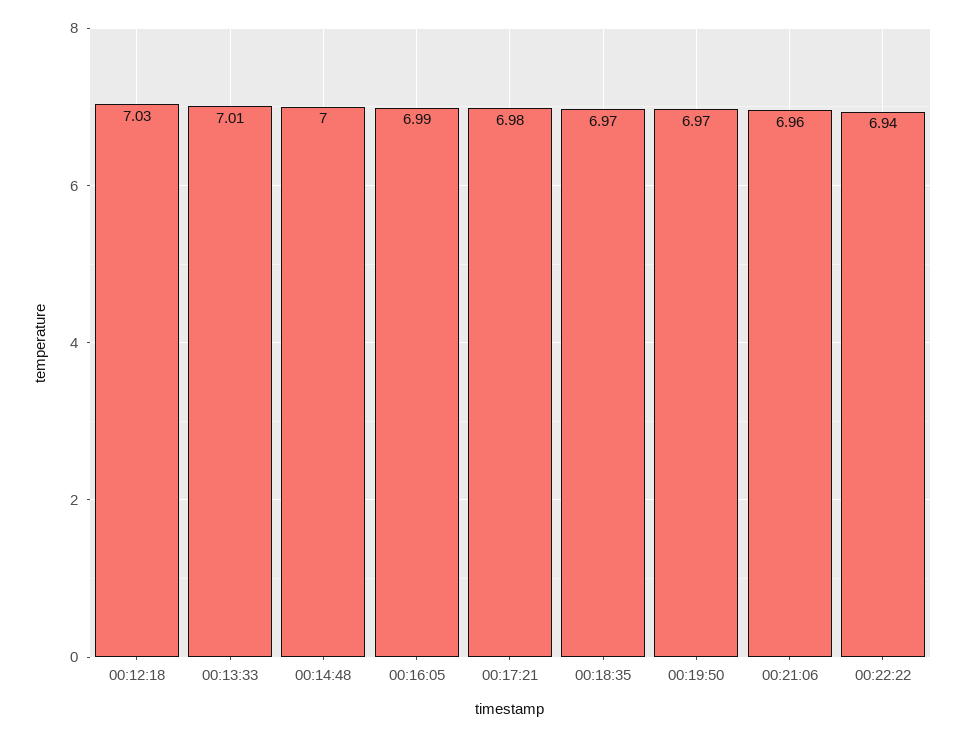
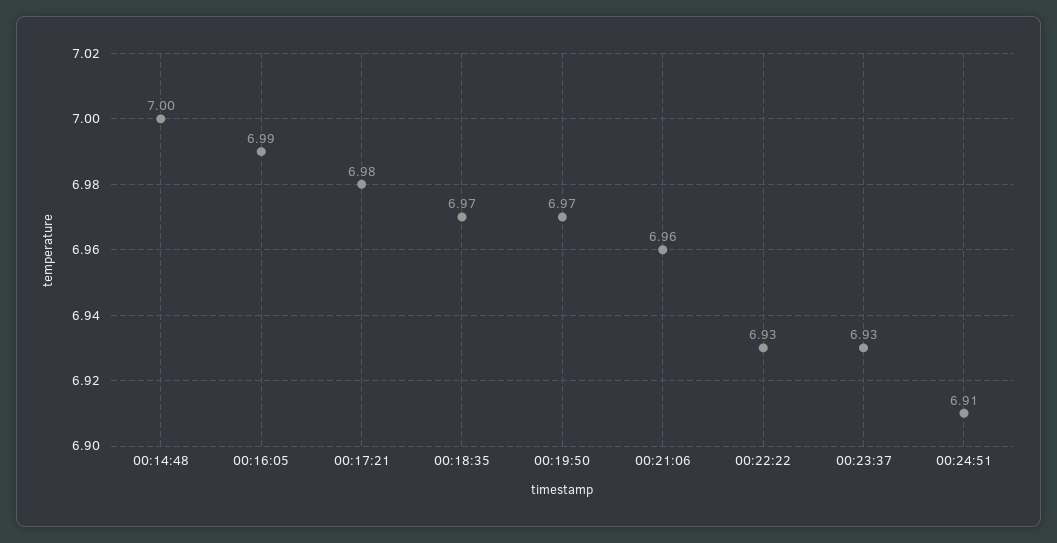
00:12:18: 7.03 -> none
00:13:33: 7.01 -> none
00:22:22: 6.94 -> 6.93
00:23:37: none -> 6.93
00:24:51: none -> 6.91

